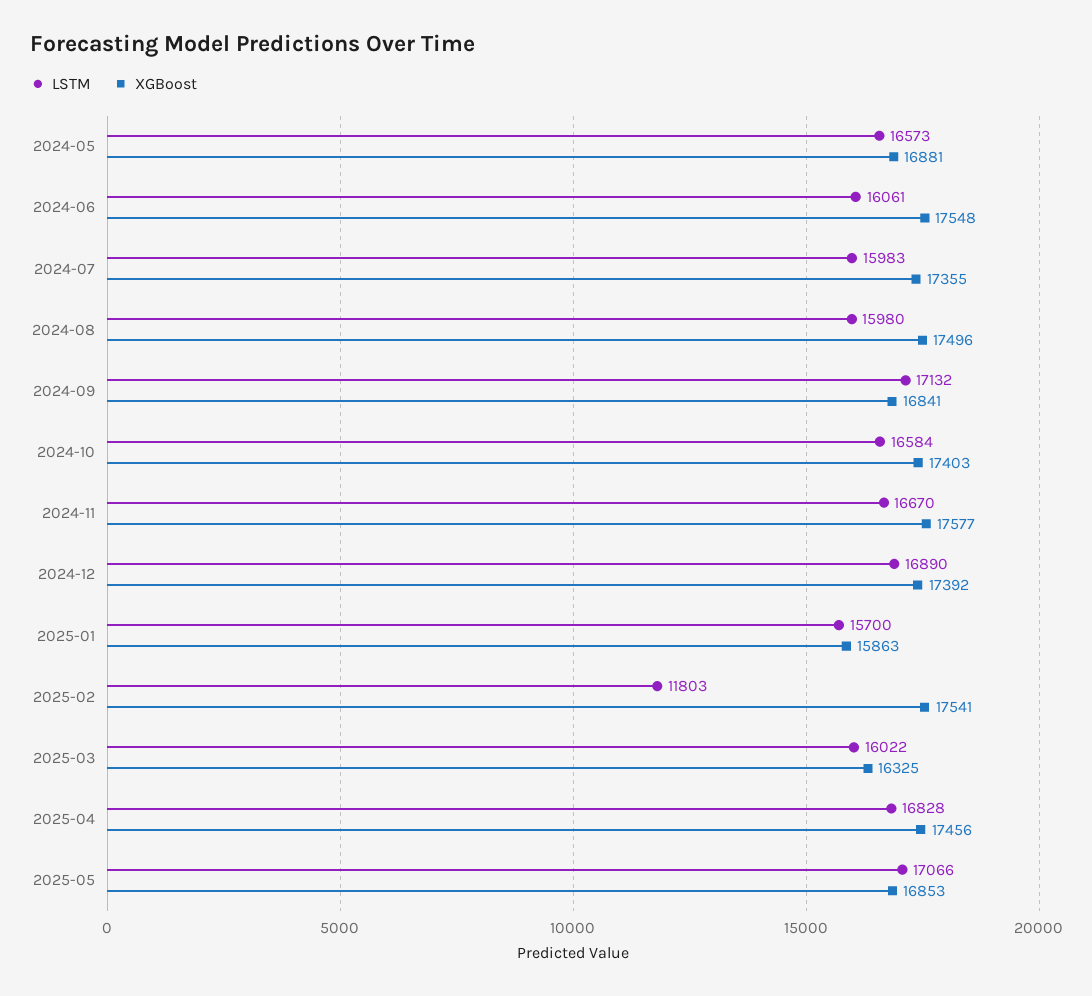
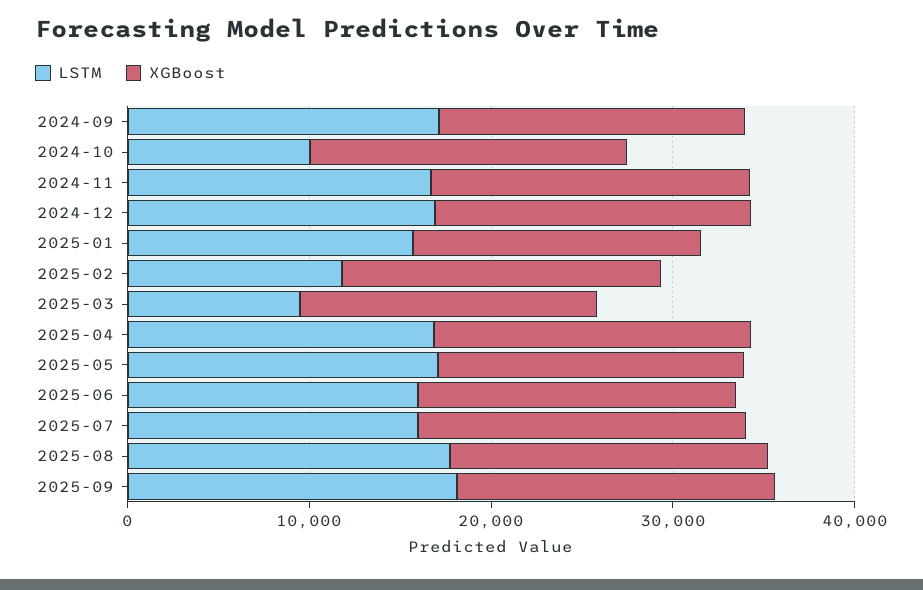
LSTM, 2024-05: 16573 -> none
XGBoost, 2024-05: 16881 -> none
LSTM, 2024-06: 16061 -> none
XGBoost, 2024-06: 17548 -> none
LSTM, 2024-07: 15983 -> none
XGBoost, 2024-07: 17355 -> none
LSTM, 2024-08: 15980 -> none
XGBoost, 2024-08: 17496 -> none
LSTM, 2024-10: 16584 -> 10000
LSTM, 2025-03: 16022 -> 10000
LSTM, 2025-06: none -> 16000
XGBoost, 2025-06: none -> 18000
LSTM, 2025-07: none -> 16000
XGBoost, 2025-07: none -> 18000
LSTM, 2025-08: none -> 18000
XGBoost, 2025-08: none -> 18000
LSTM, 2025-09: none -> 18000
XGBoost, 2025-09: none -> 18000

